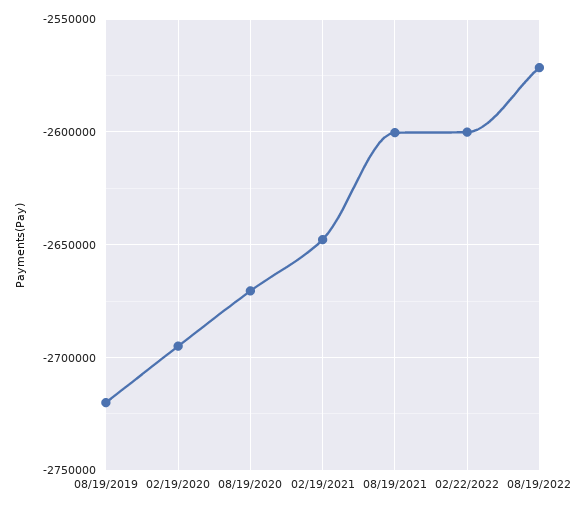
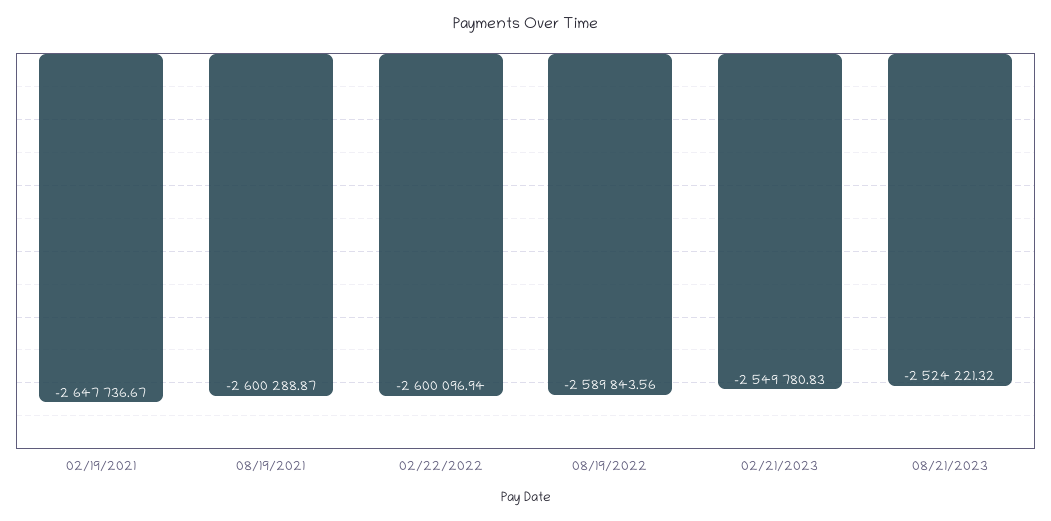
08/19/2019: -2720000 -> none
02/19/2020: -2695000 -> none
08/19/2020: -2670000 -> none
08/19/2022: -2570000 -> -2589843.56
02/21/2023: none -> -2549780.83
08/21/2023: none -> -2524221.32

